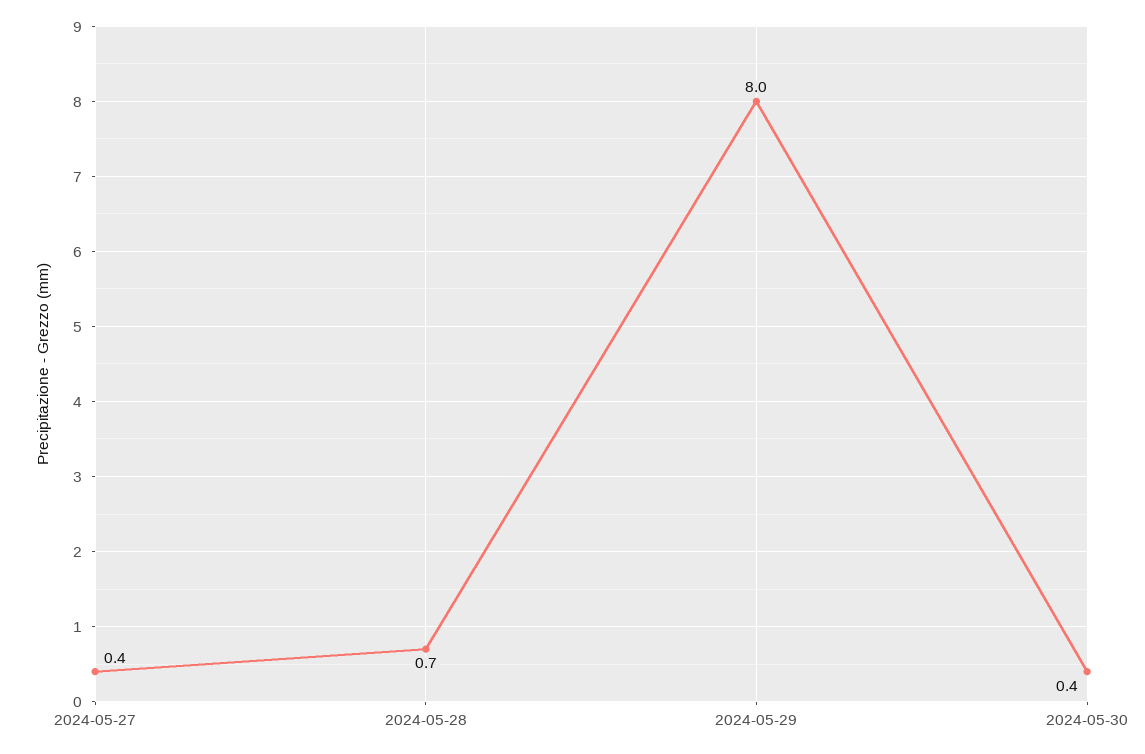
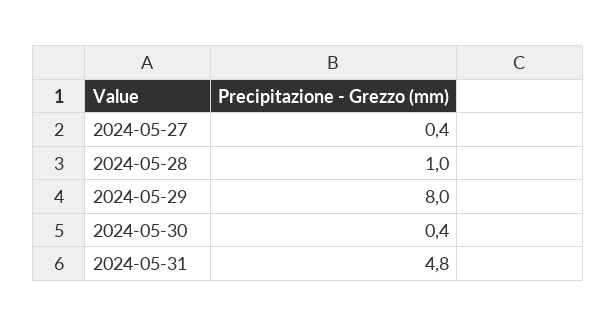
2024-05-28: 0.7 -> 1
2024-05-31: none -> 4.8

